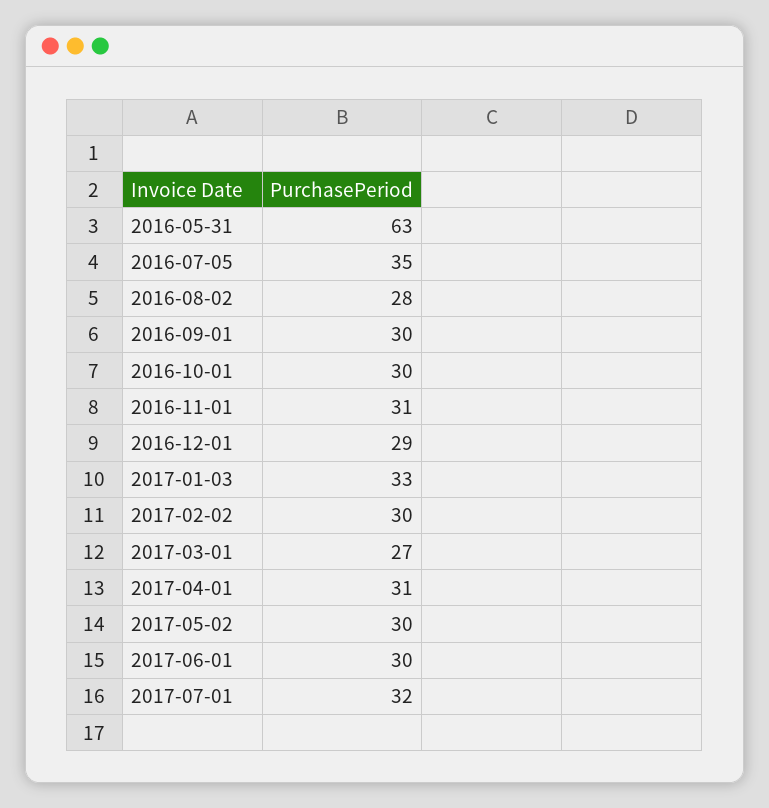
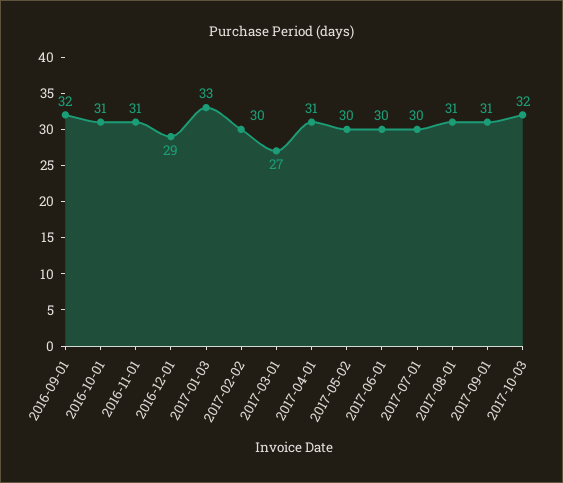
2016-05-31: 63 -> none
2016-07-05: 35 -> none
2016-08-02: 28 -> none
2016-09-01: 30 -> 32
2016-10-01: 30 -> 31
2017-07-01: 32 -> 30
2017-08-01: none -> 31
2017-09-01: none -> 31
2017-10-03: none -> 32

